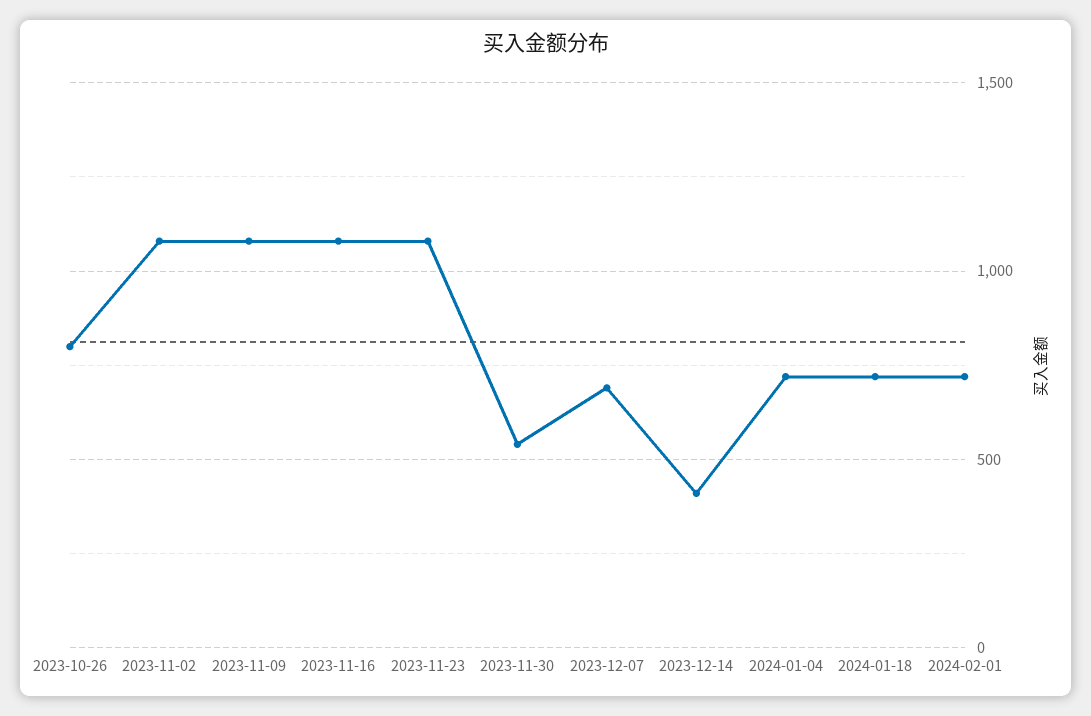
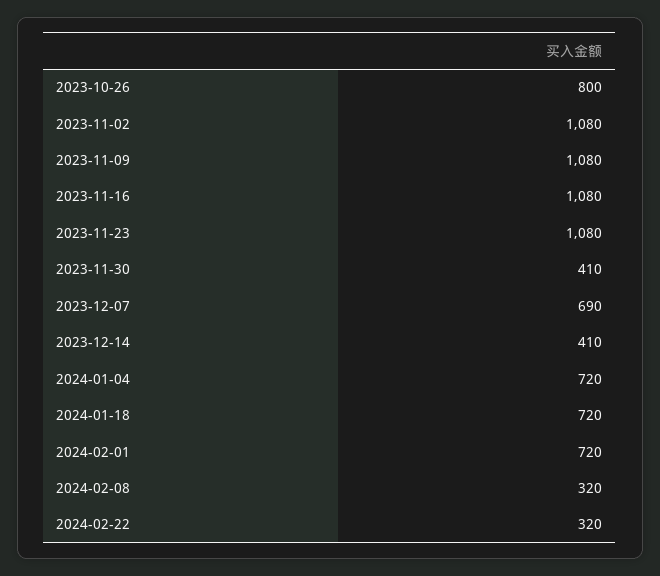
2023-11-30: 550 -> 410
2024-02-08: none -> 320
2024-02-22: none -> 320

